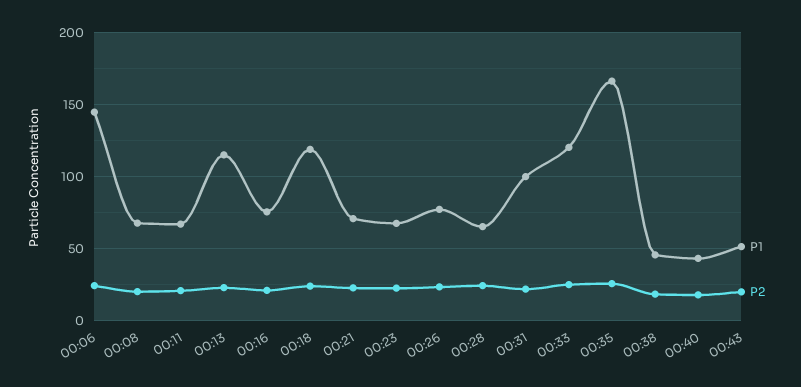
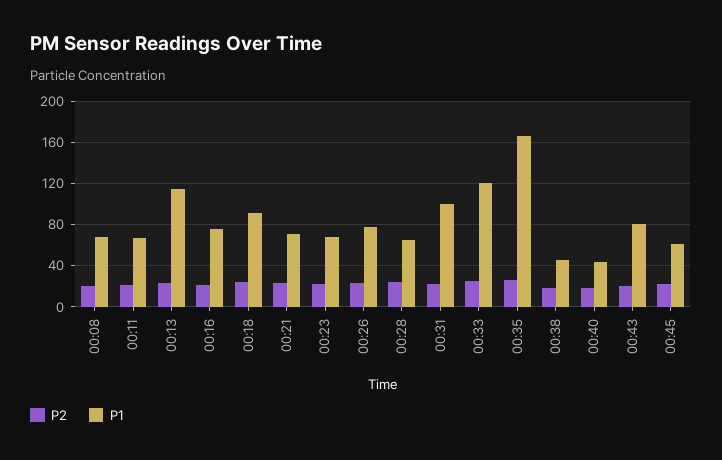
P1, 00:06: 145 -> none
P2, 00:06: 25 -> none
P1, 00:18: 120 -> 90
P1, 00:43: 50 -> 80
P2, 00:45: none -> 20
P1, 00:45: none -> 60

